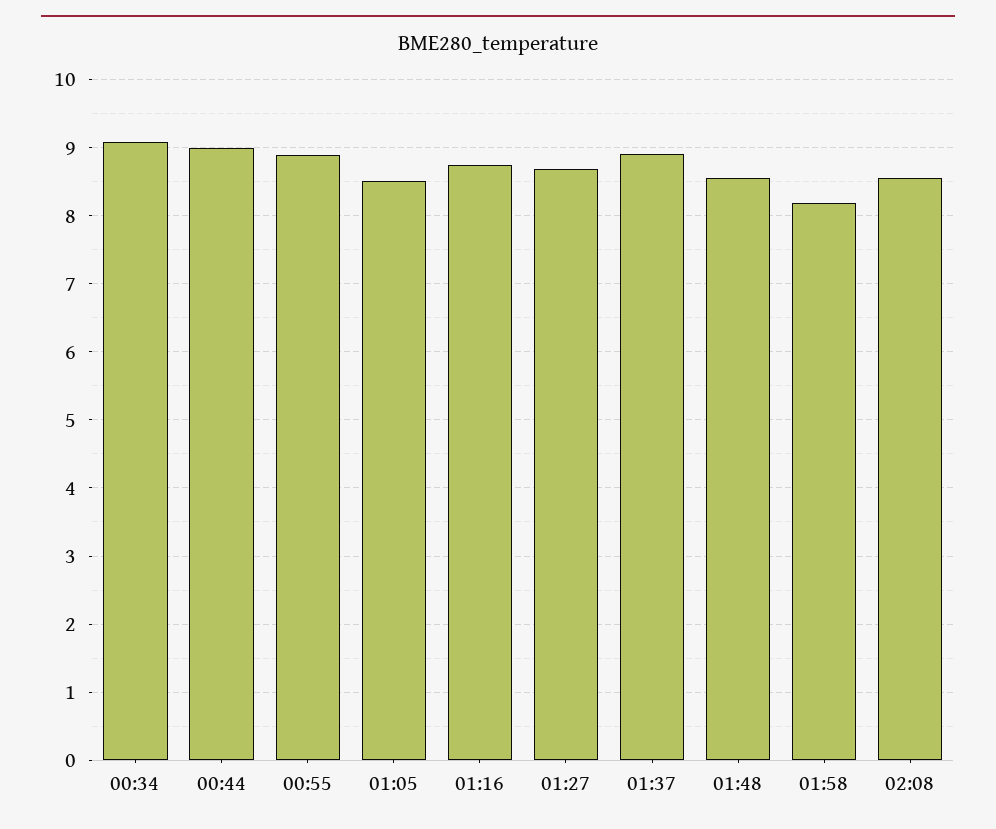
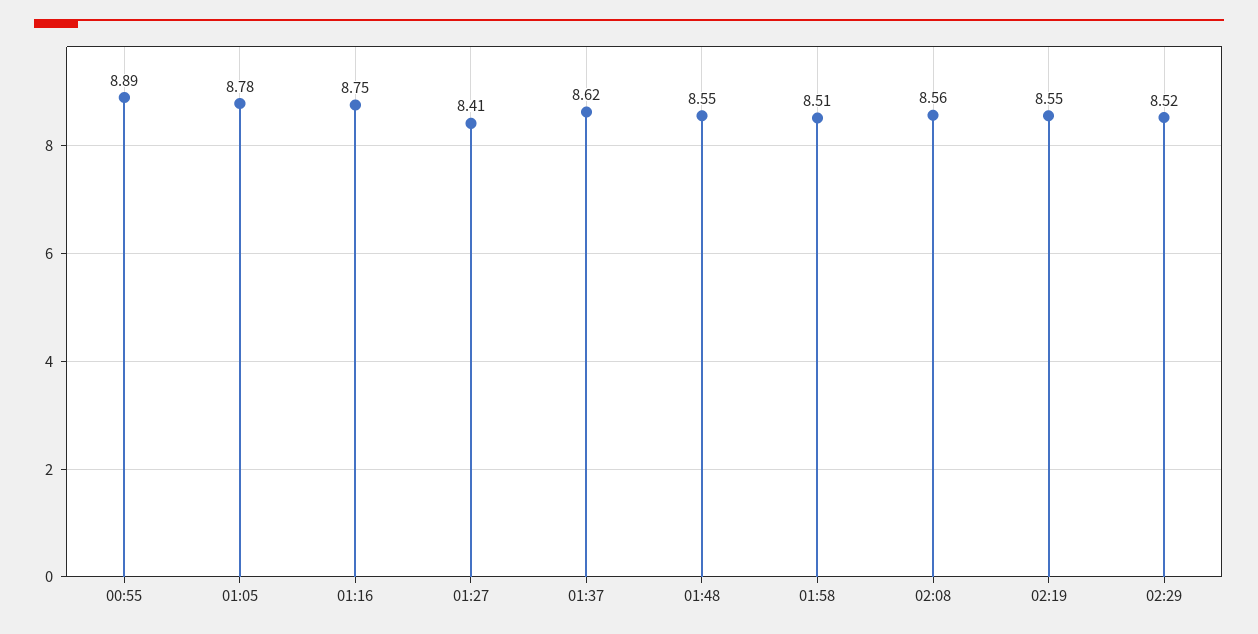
00:34: 9.1 -> none
00:44: 9 -> none
01:05: 8.5 -> 8.78
01:27: 8.7 -> 8.41
01:37: 8.9 -> 8.62
01:58: 8.2 -> 8.51
02:19: none -> 8.55
02:29: none -> 8.52

